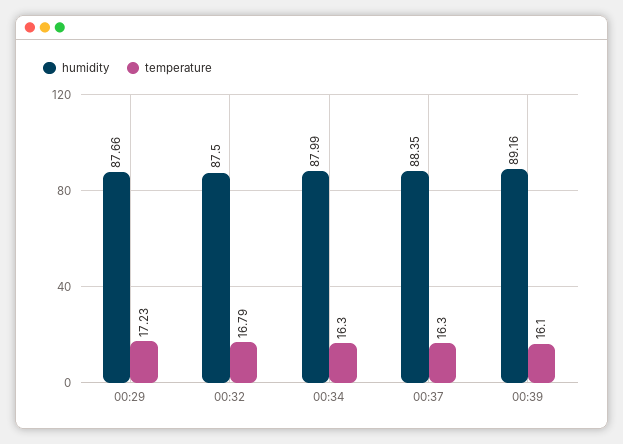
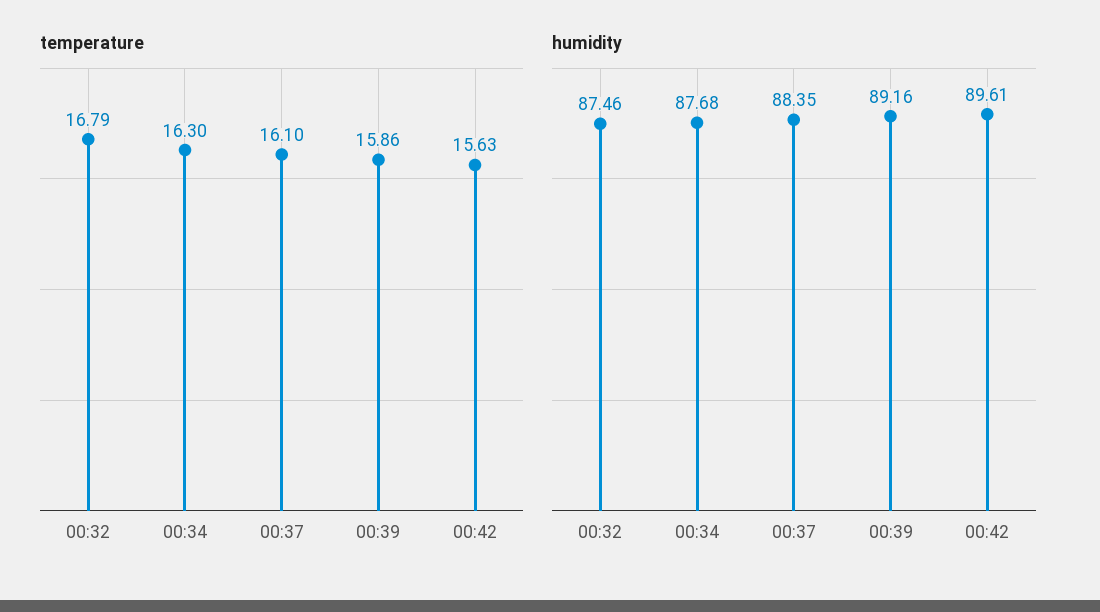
humidity, 00:29: 87.66 -> none
temperature, 00:29: 17.23 -> none
humidity, 00:32: 87.5 -> 87.46
humidity, 00:34: 87.99 -> 87.68
temperature, 00:37: 16.3 -> 16.1
temperature, 00:39: 16.1 -> 15.86
temperature, 00:42: none -> 15.63
humidity, 00:42: none -> 89.61

